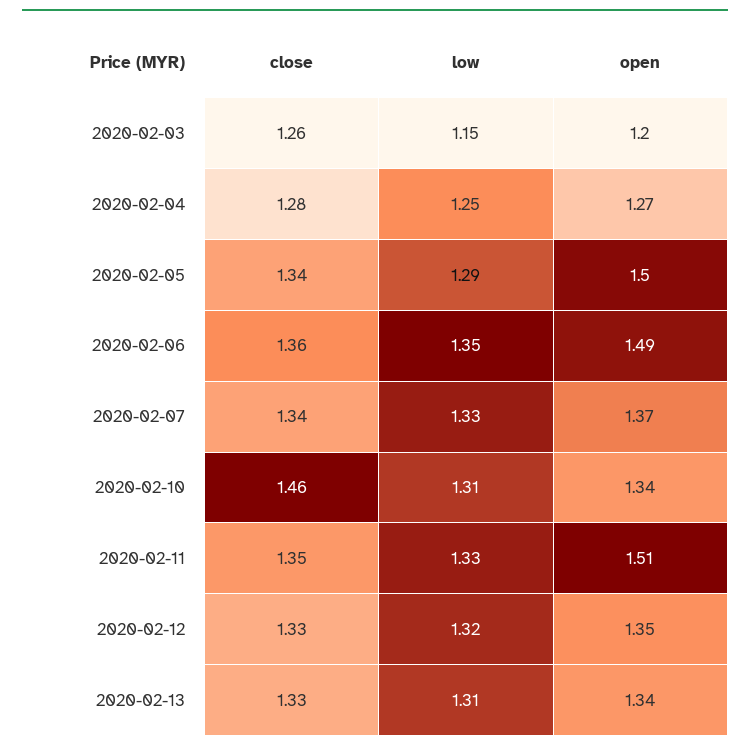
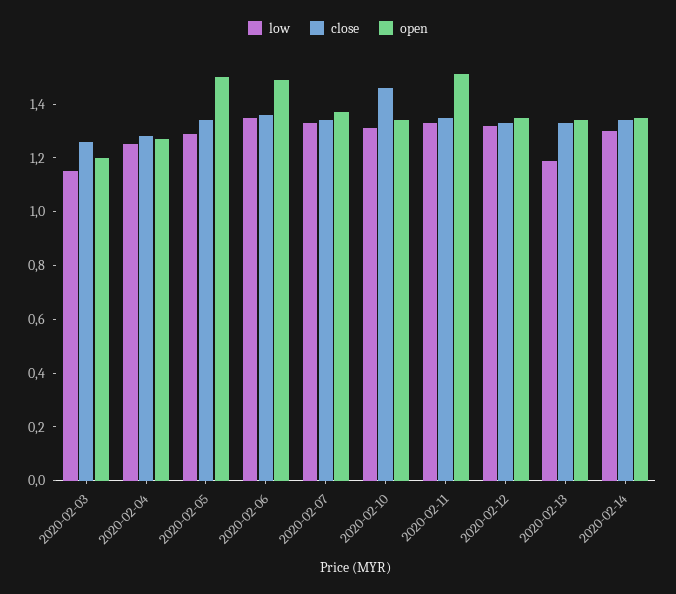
low, 2020-02-13: 1.31 -> 1.2
low, 2020-02-14: none -> 1.3
close, 2020-02-14: none -> 1.35
open, 2020-02-14: none -> 1.35

